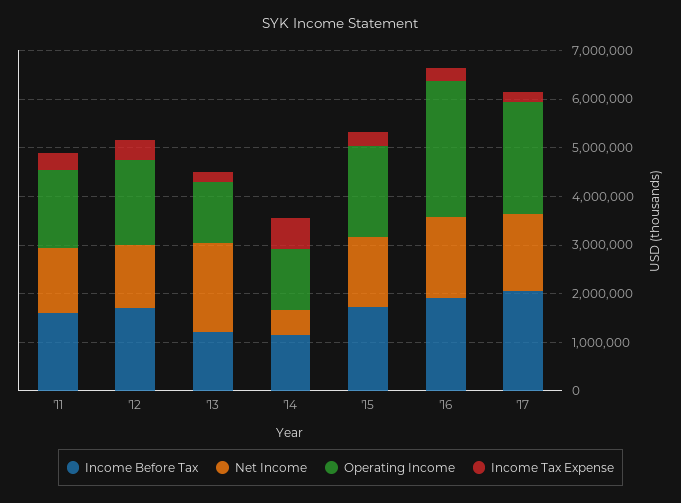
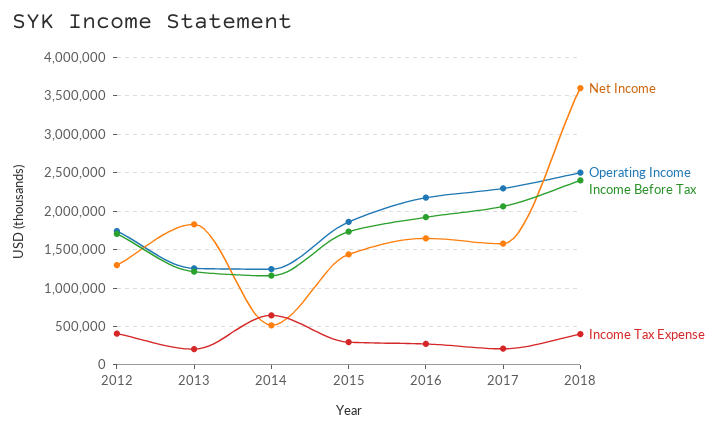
Income Before Tax, '11: 1600000 -> none
Net Income, '11: 1400000 -> none
Operating Income, '11: 1600000 -> none
Income Tax Expense, '11: 400000 -> none
Operating Income, '16: 2800000 -> 2200000
Net Income, 2018: none -> 3600000
Operating Income, 2018: none -> 2500000
Income Before Tax, 2018: none -> 2400000
Income Tax Expense, 2018: none -> 400000

